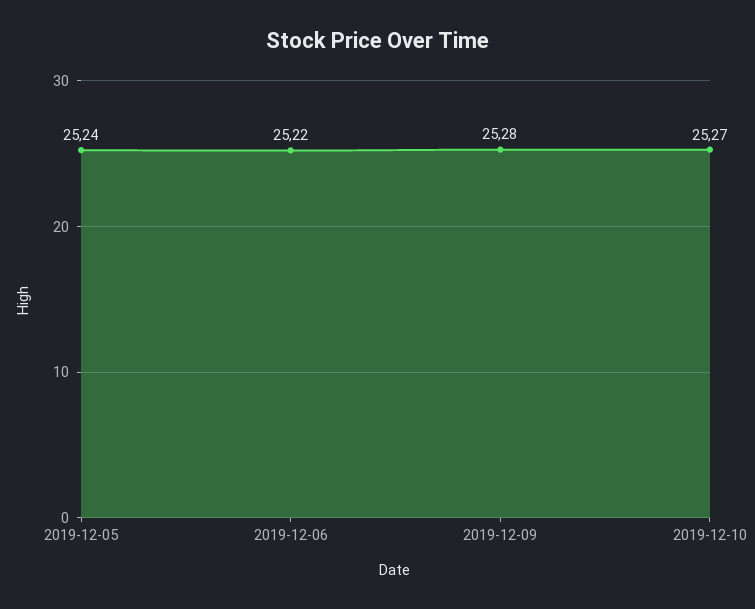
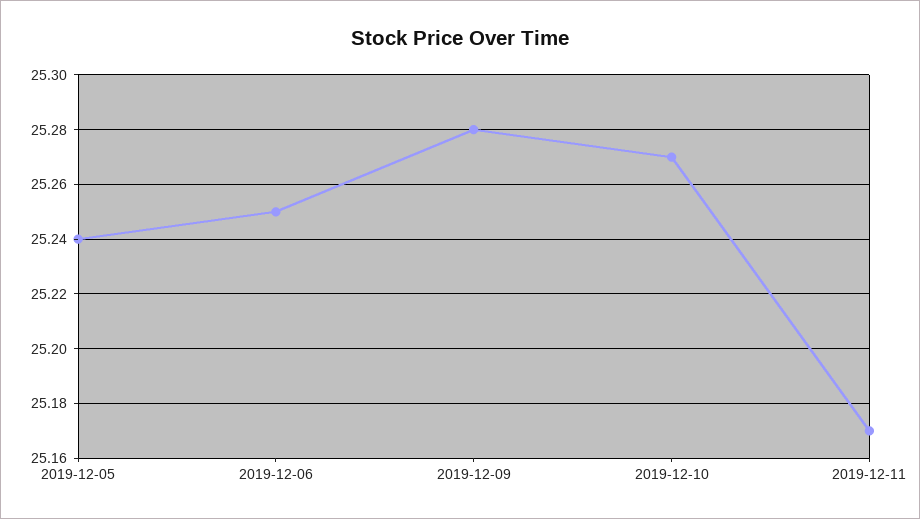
2019-12-06: 25.22 -> 25.25
2019-12-11: none -> 25.17

